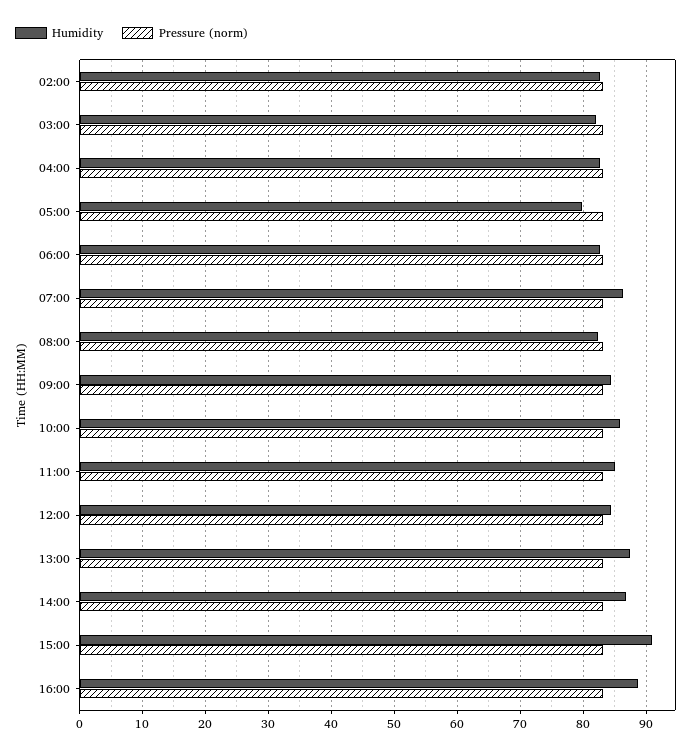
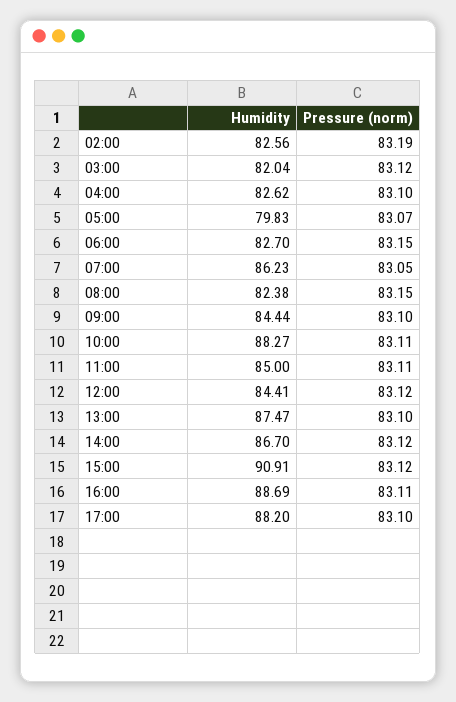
Humidity, 10:00: 86 -> 88.27
Humidity, 17:00: none -> 88.2
Pressure (norm), 17:00: none -> 83.1

